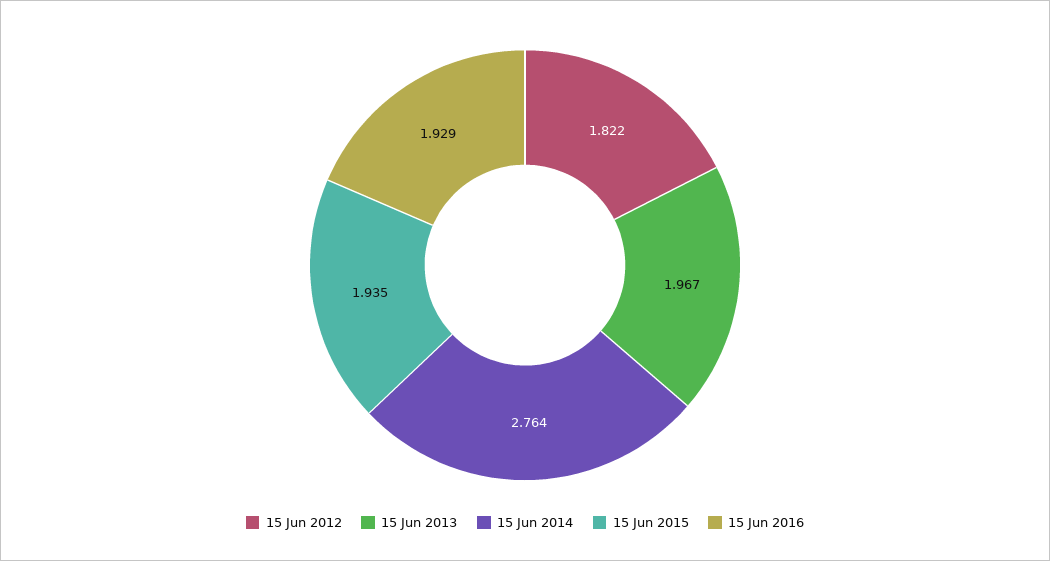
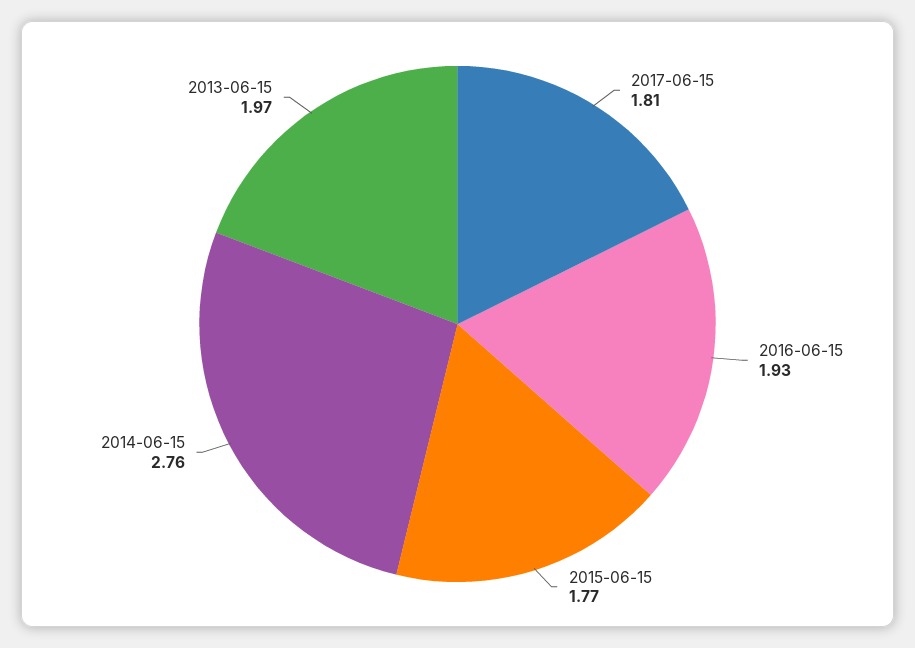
15 Jun 2012: 1.822 -> none
15 Jun 2015: 1.935 -> 1.77
2017-06-15: none -> 1.81

